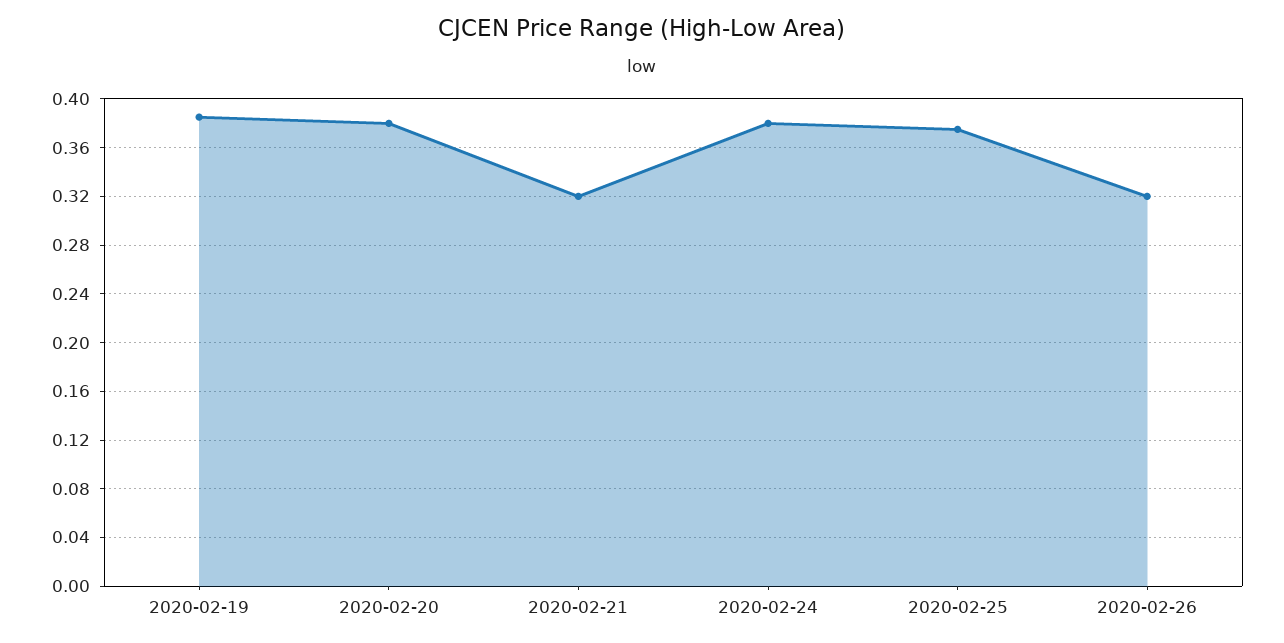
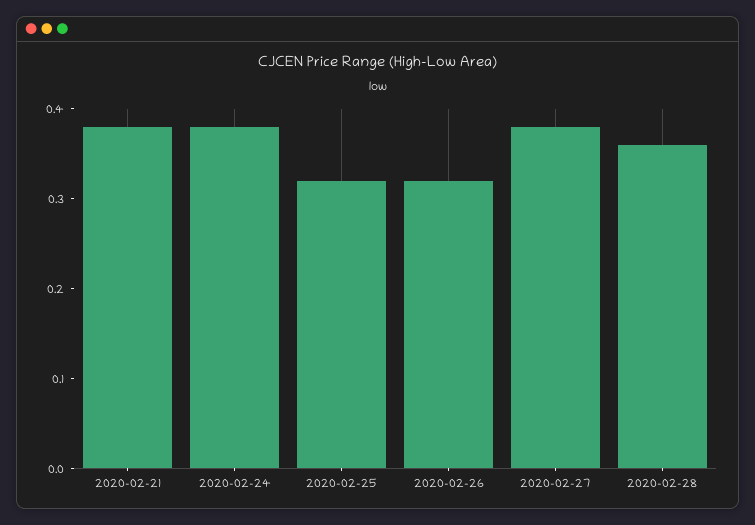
2020-02-19: 0.385 -> none
2020-02-20: 0.38 -> none
2020-02-21: 0.32 -> 0.38
2020-02-25: 0.375 -> 0.32
2020-02-27: none -> 0.38
2020-02-28: none -> 0.36

